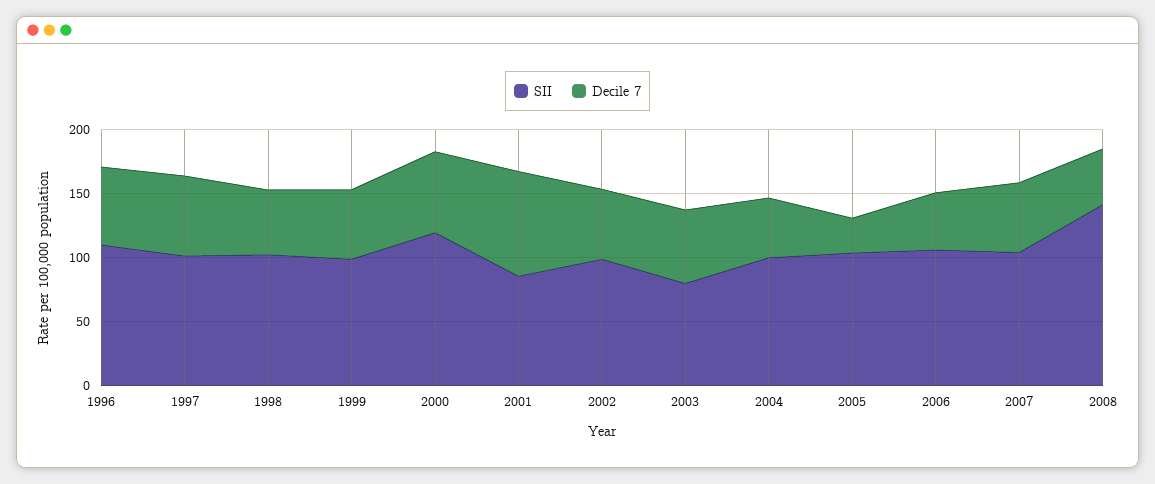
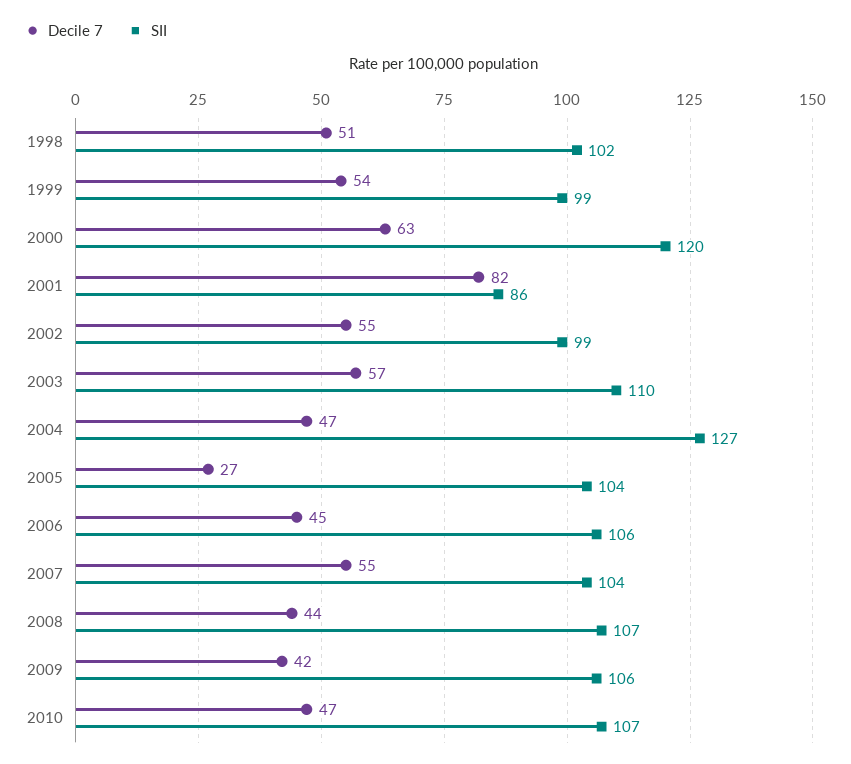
SII, 1996: 110 -> none
Decile 7, 1996: 60 -> none
SII, 1997: 100 -> none
Decile 7, 1997: 60 -> none
SII, 2003: 80 -> 110
SII, 2004: 100 -> 127
SII, 2008: 140 -> 107
Decile 7, 2009: none -> 42
SII, 2009: none -> 106
Decile 7, 2010: none -> 47
SII, 2010: none -> 107

